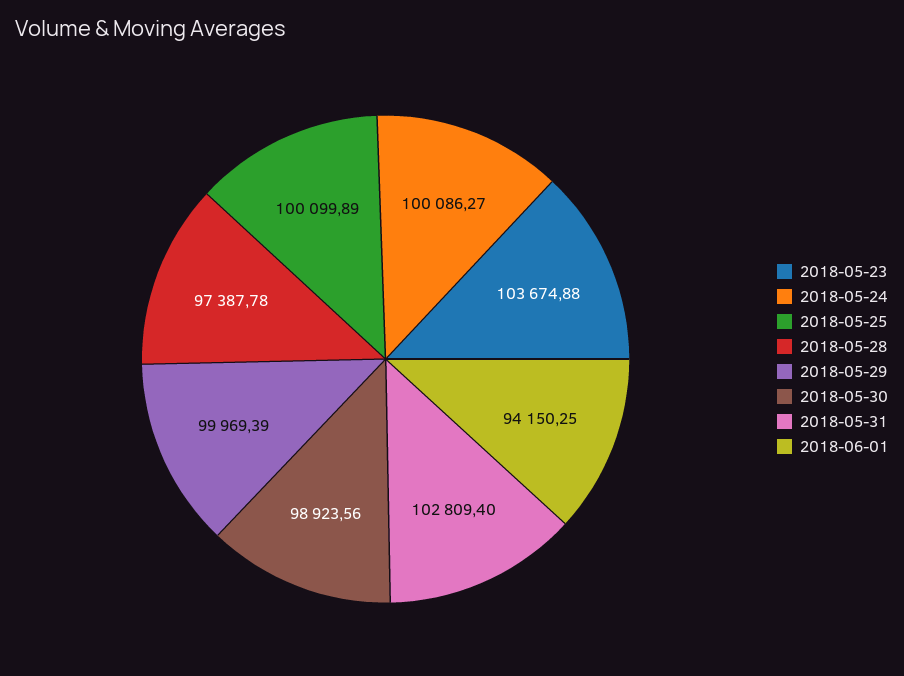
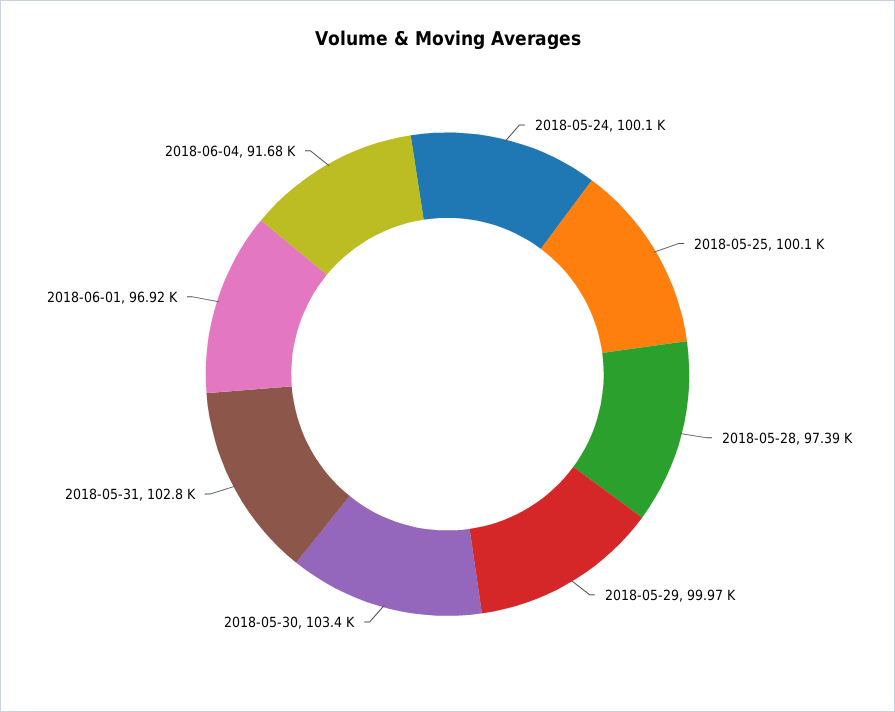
2018-05-23: 103674.88 -> none
2018-05-30: 98923.56 -> 103400
2018-06-01: 94150.25 -> 96920
2018-06-04: none -> 91680

